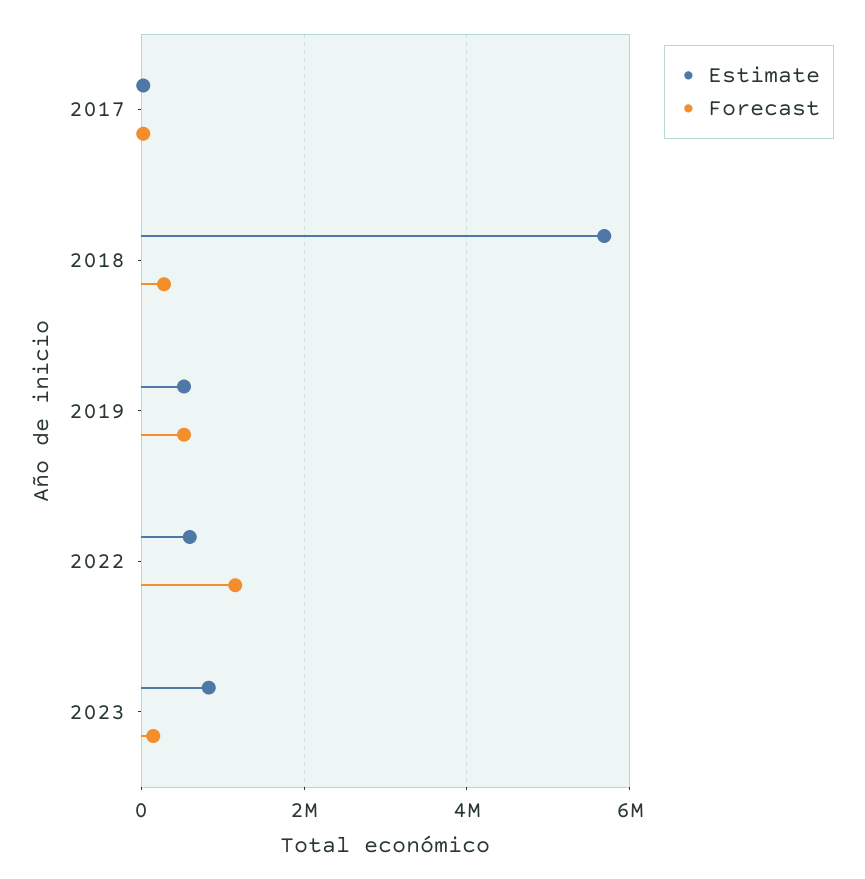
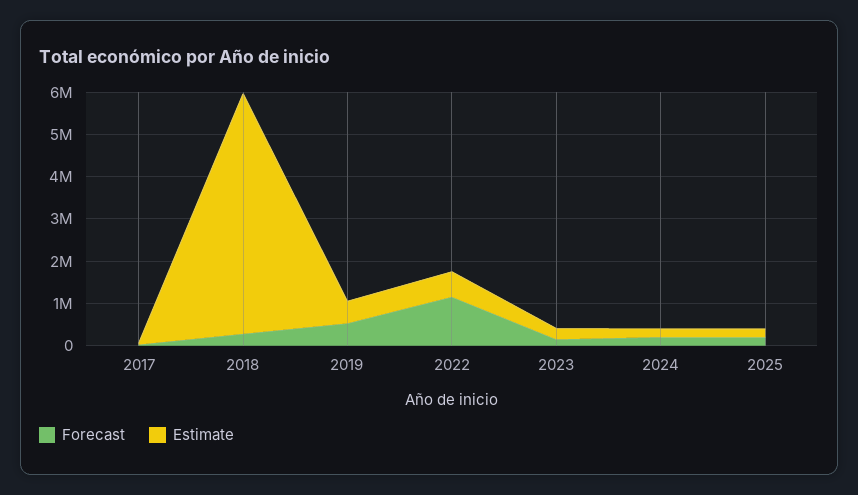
Estimate, 2023: 800000 -> 200000
Forecast, 2024: none -> 200000
Estimate, 2024: none -> 200000
Forecast, 2025: none -> 200000
Estimate, 2025: none -> 200000

